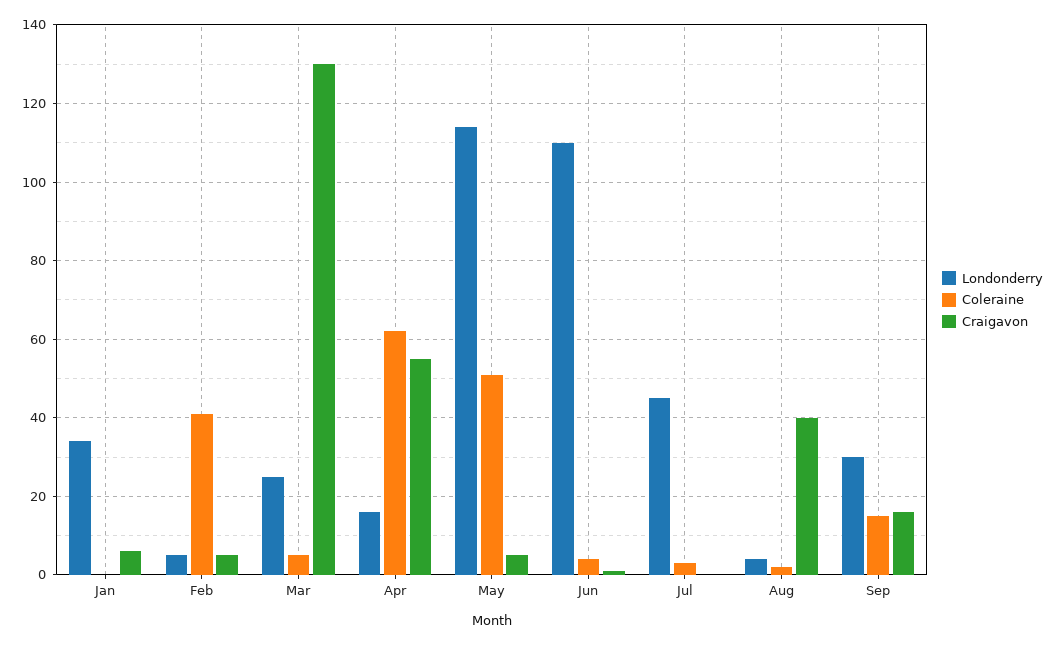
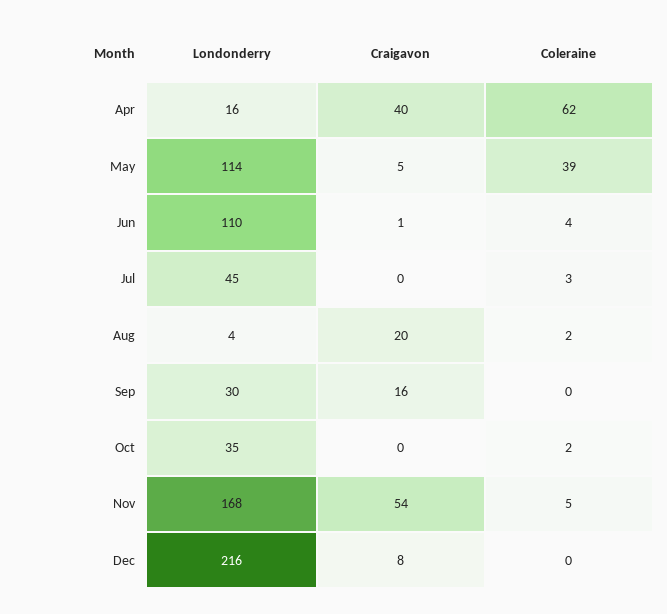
Londonderry, Jan: 35 -> none
Coleraine, Jan: 0 -> none
Craigavon, Jan: 5 -> none
Londonderry, Feb: 5 -> none
Coleraine, Feb: 40 -> none
Craigavon, Feb: 5 -> none
Londonderry, Mar: 25 -> none
Coleraine, Mar: 5 -> none
Craigavon, Mar: 130 -> none
Craigavon, Apr: 55 -> 40
Coleraine, May: 50 -> 39
Craigavon, Aug: 40 -> 20
Coleraine, Sep: 15 -> 0
Londonderry, Oct: none -> 35
Craigavon, Oct: none -> 0
Coleraine, Oct: none -> 2
Londonderry, Nov: none -> 168
Craigavon, Nov: none -> 54
Coleraine, Nov: none -> 5
Londonderry, Dec: none -> 216
Craigavon, Dec: none -> 8
Coleraine, Dec: none -> 0

